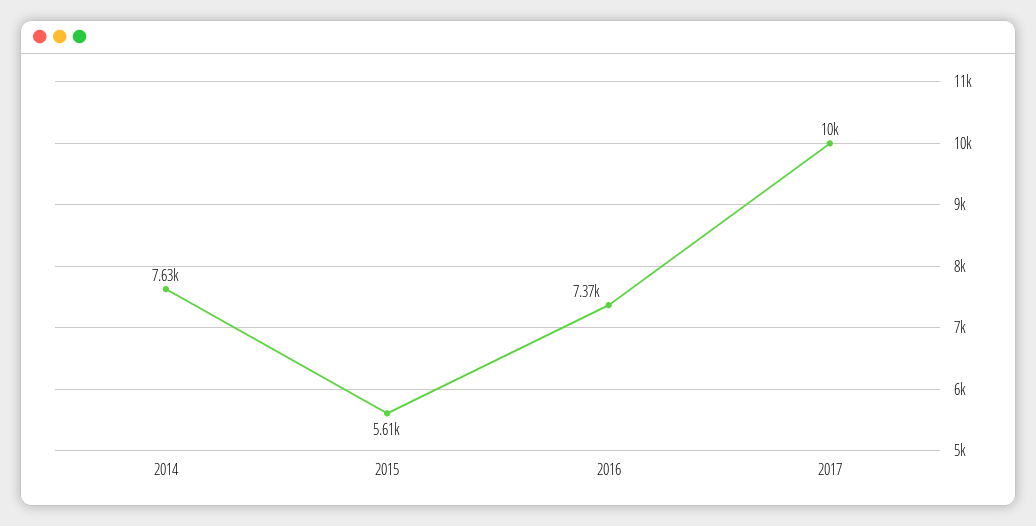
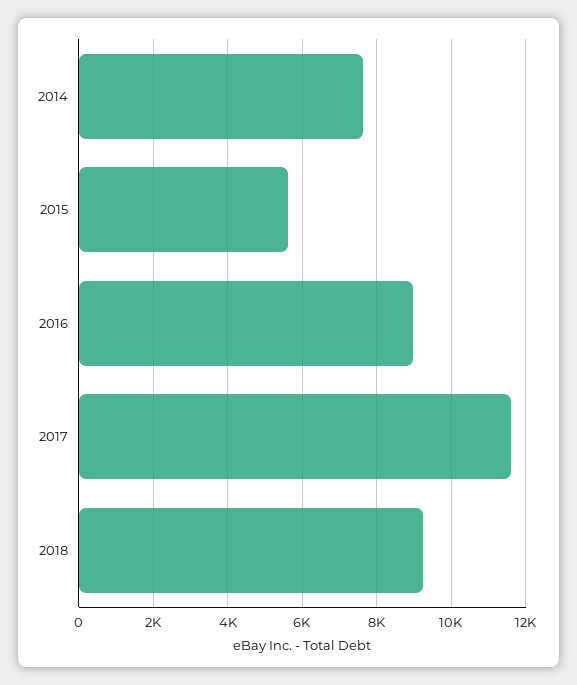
2016: 7370 -> 9000
2017: 10000 -> 11600
2018: none -> 9200

